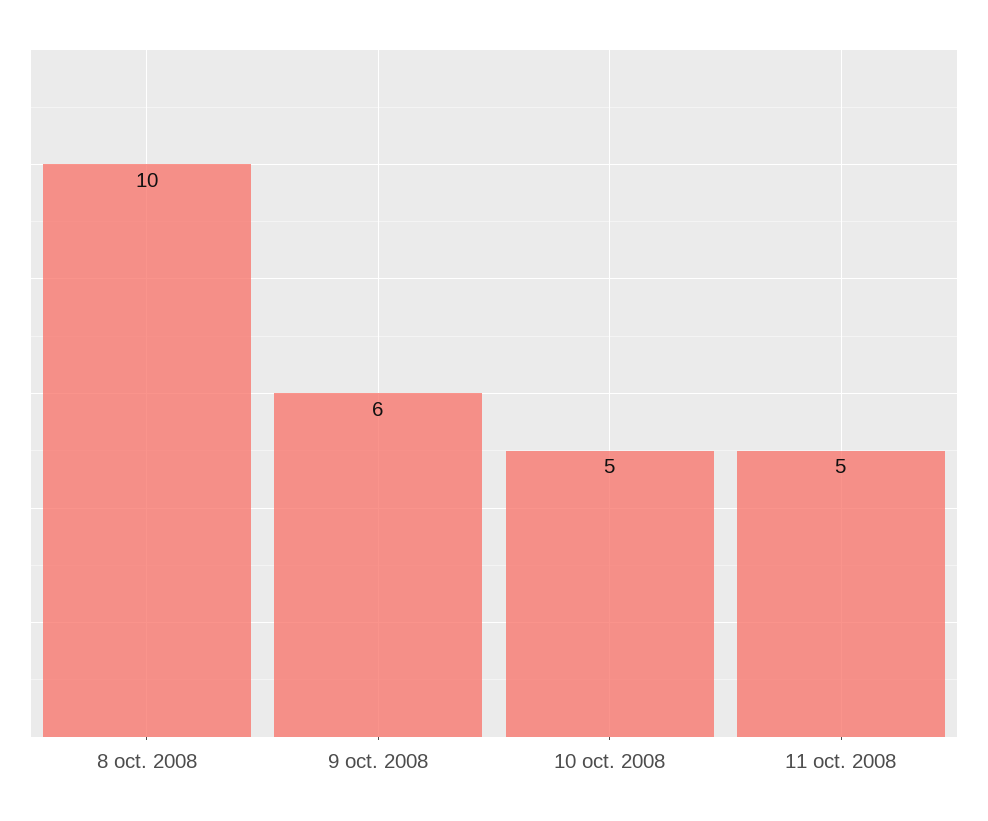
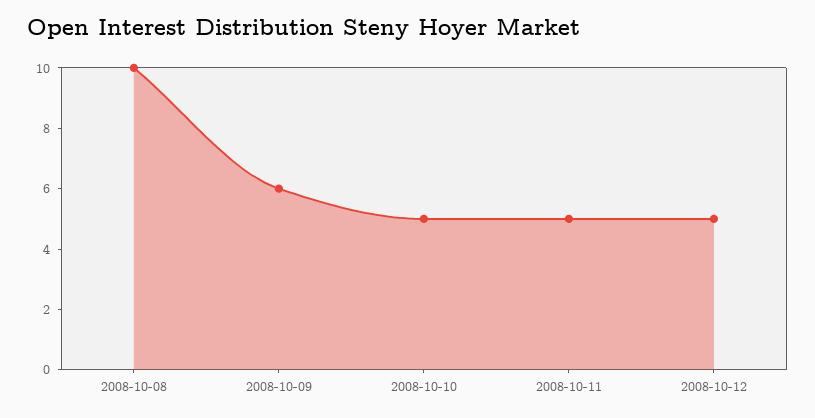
2008-10-12: none -> 5

